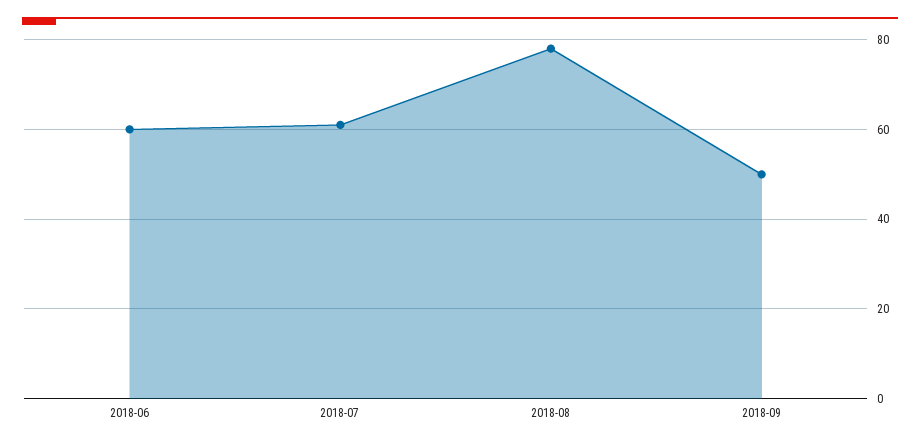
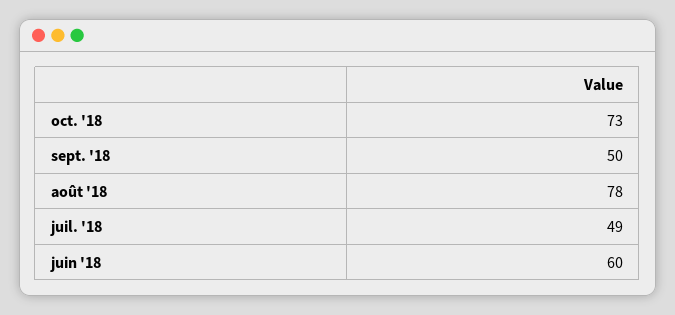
2018-07: 60 -> 49
oct. '18: none -> 73

